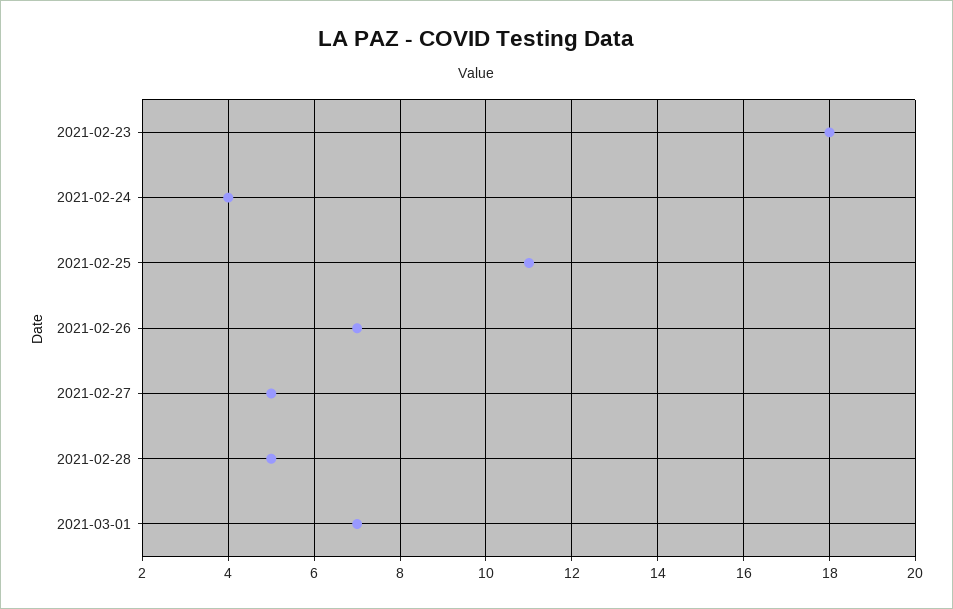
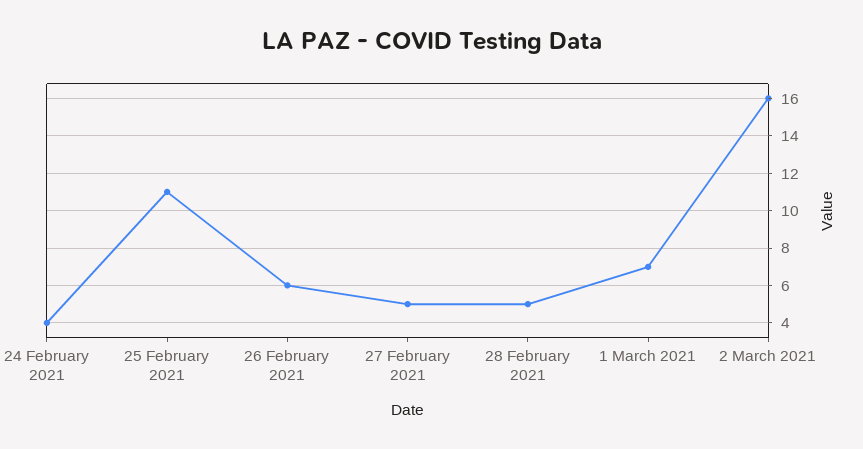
2021-02-23: 18 -> none
2021-02-26: 7 -> 6
2 March 2021: none -> 16

